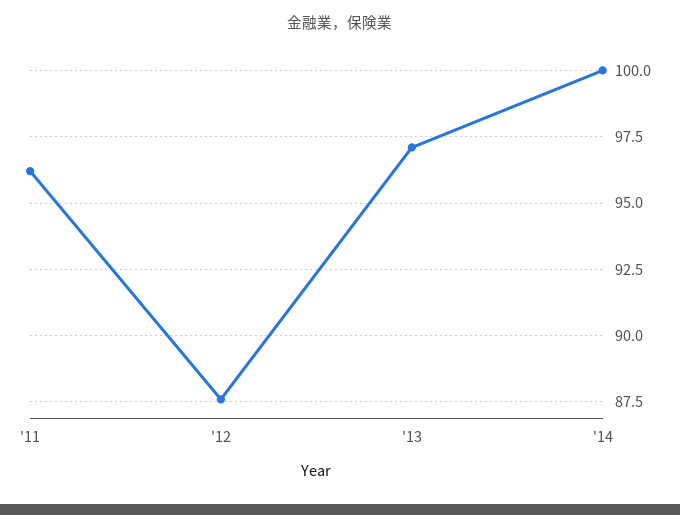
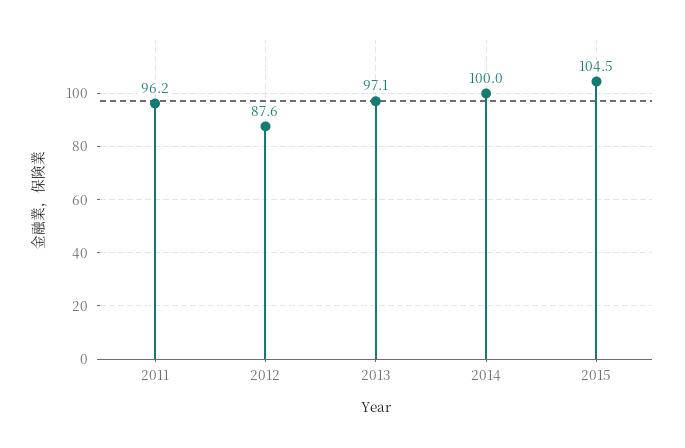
2015: none -> 104.5

